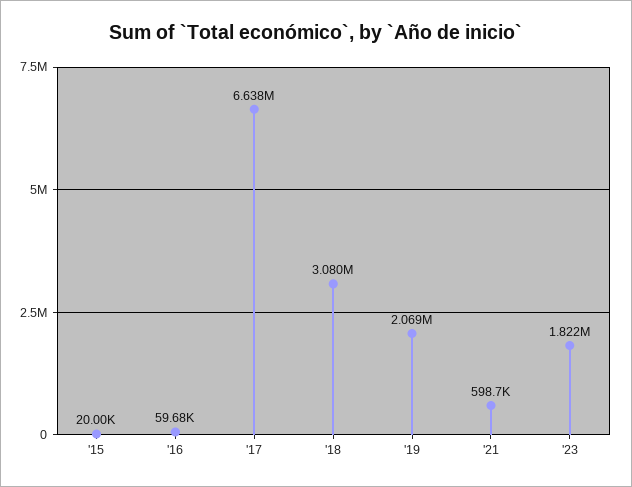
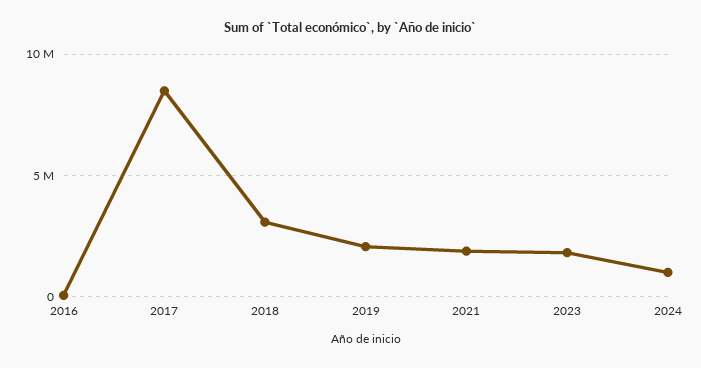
'15: 20000 -> none
'17: 6638000 -> 8500000
'21: 598700 -> 2000000
2024: none -> 1000000

